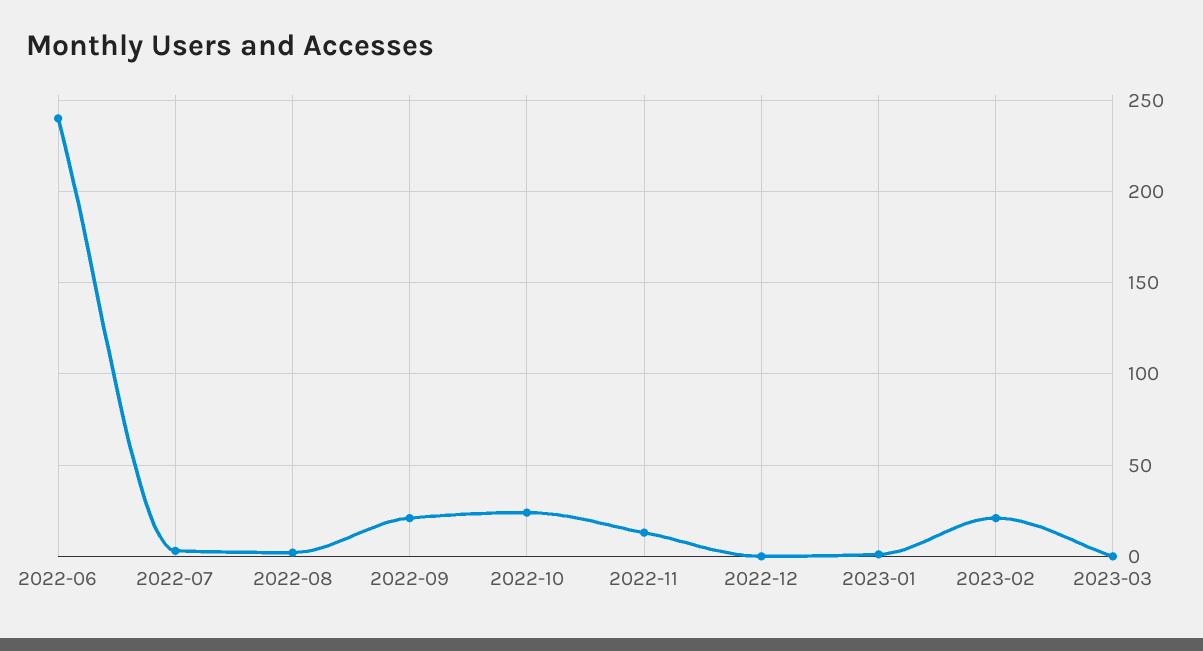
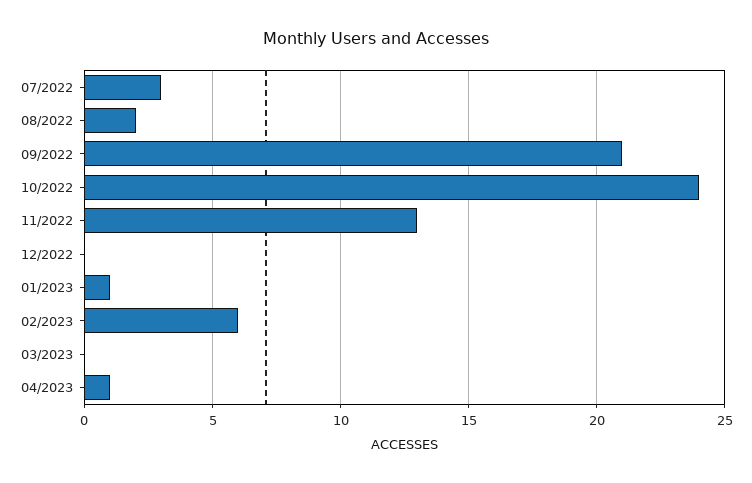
2022-06: 240 -> none
2023-02: 20 -> 6
04/2023: none -> 1

